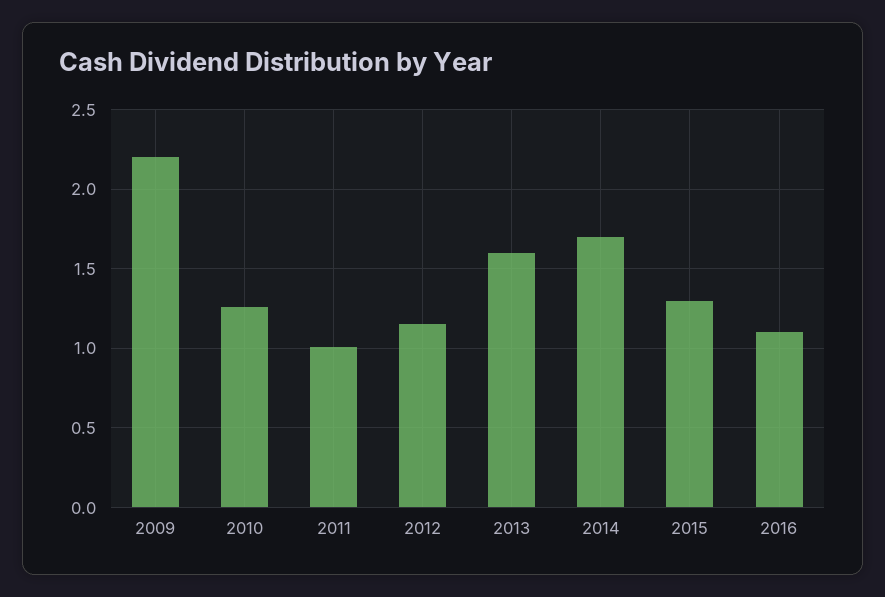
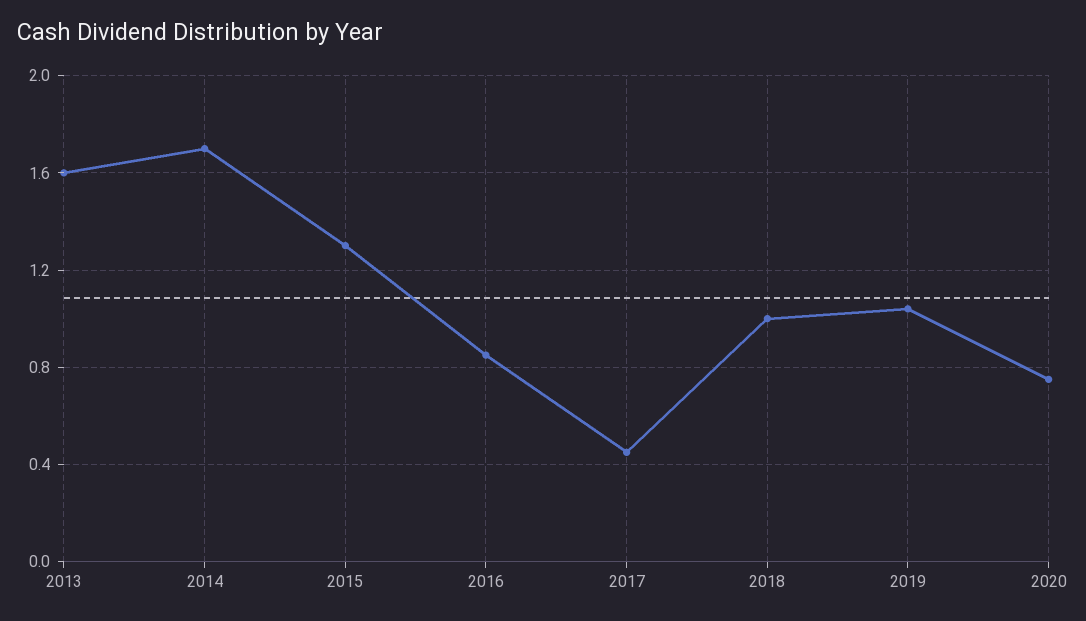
2009: 2.2 -> none
2010: 1.25 -> none
2011: 1 -> none
2012: 1.15 -> none
2016: 1.1 -> 0.85
2017: none -> 0.45
2018: none -> 1
2019: none -> 1.05
2020: none -> 0.75

